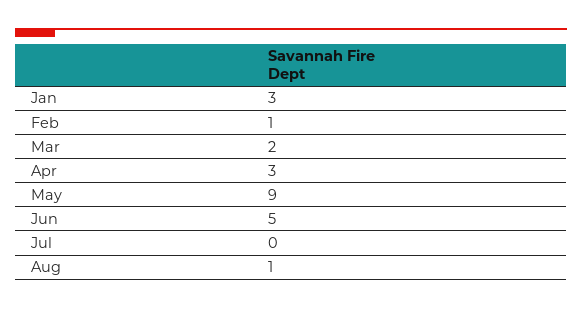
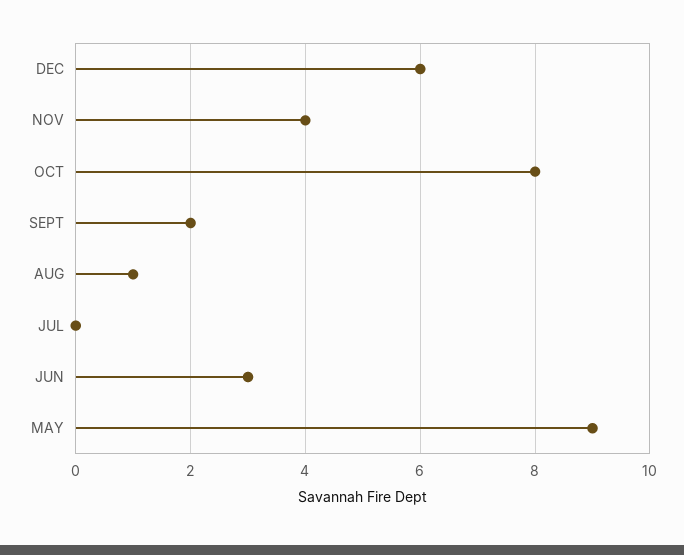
Jan: 3 -> none
Feb: 1 -> none
Mar: 2 -> none
Apr: 3 -> none
Jun: 5 -> 3
DEC: none -> 6
NOV: none -> 4
OCT: none -> 8
SEPT: none -> 2

